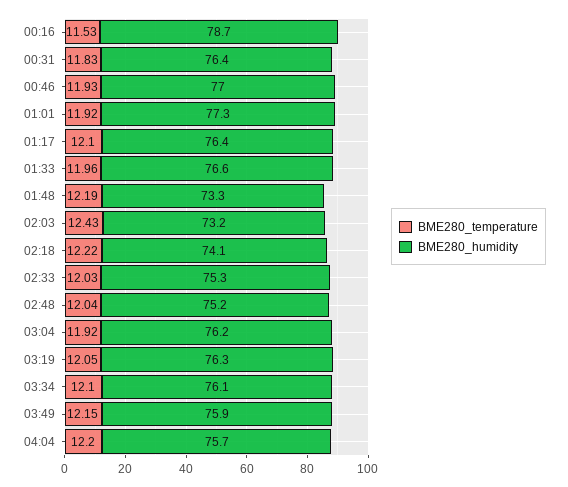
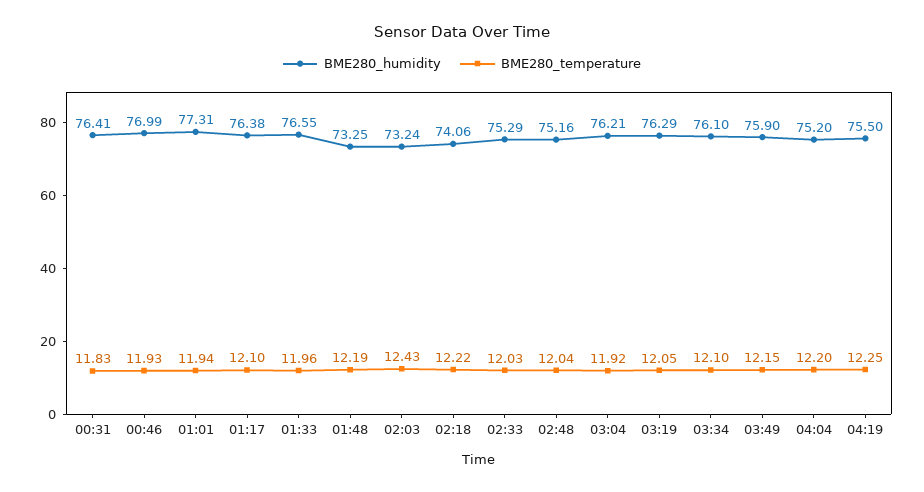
BME280_temperature, 00:16: 11.53 -> none
BME280_humidity, 00:16: 78.7 -> none
BME280_temperature, 01:01: 11.92 -> 11.94
BME280_humidity, 04:04: 75.7 -> 75.2
BME280_humidity, 04:19: none -> 75.5
BME280_temperature, 04:19: none -> 12.25

